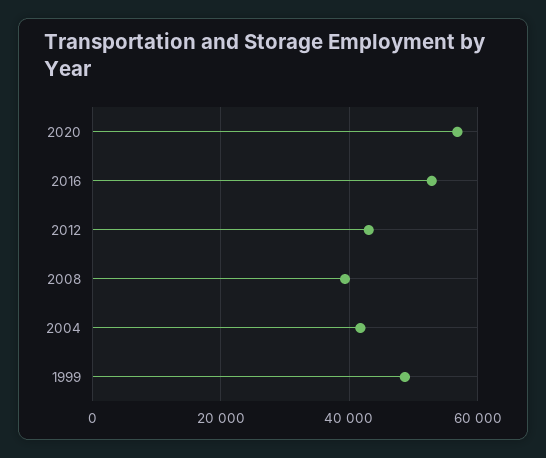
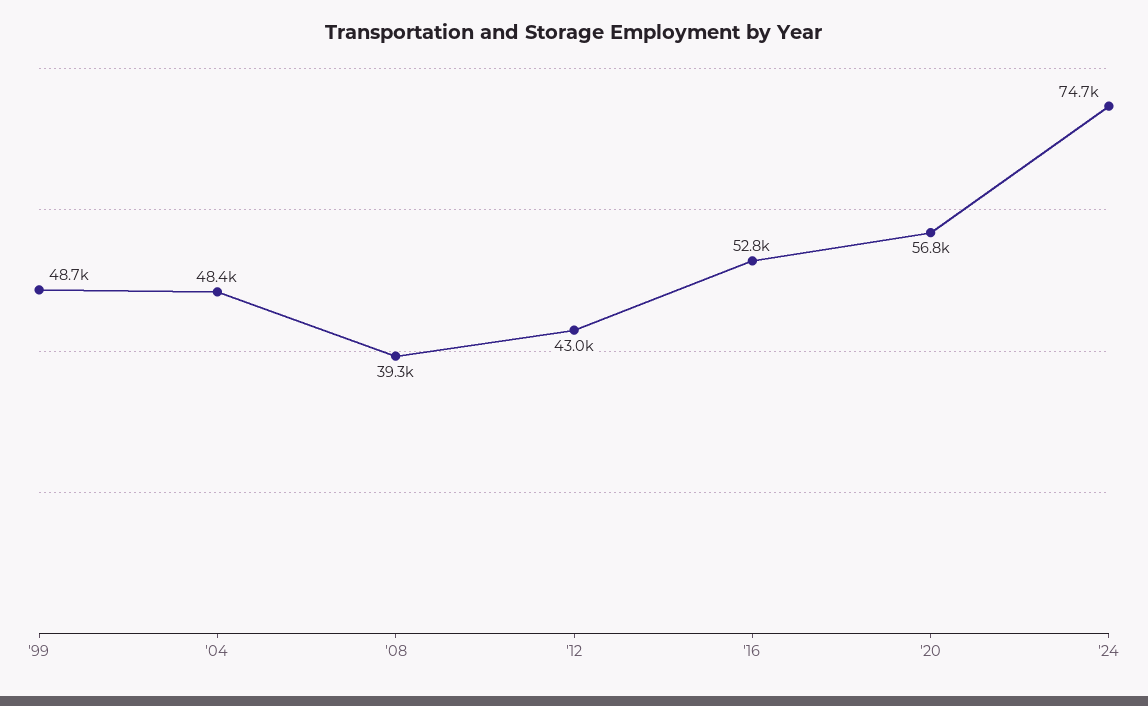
2004: 42000 -> 48400
'24: none -> 74700

